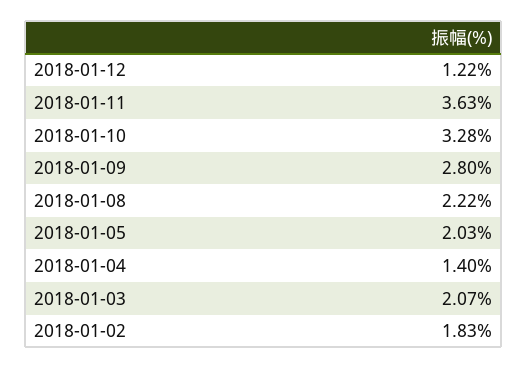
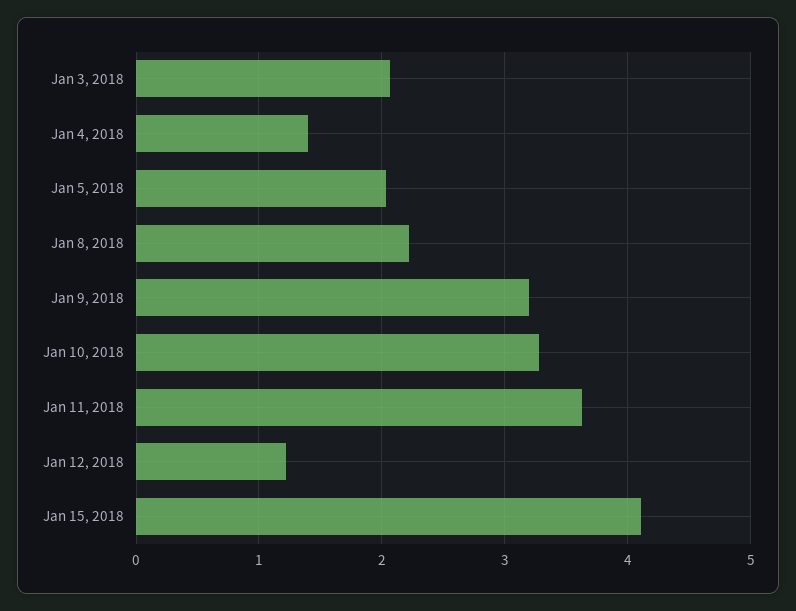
2018-01-09: 2.8 -> 3.2
2018-01-02: 1.83 -> none
Jan 15, 2018: none -> 4.1

